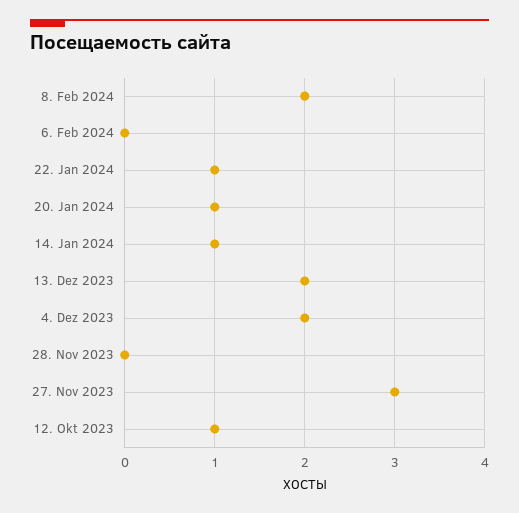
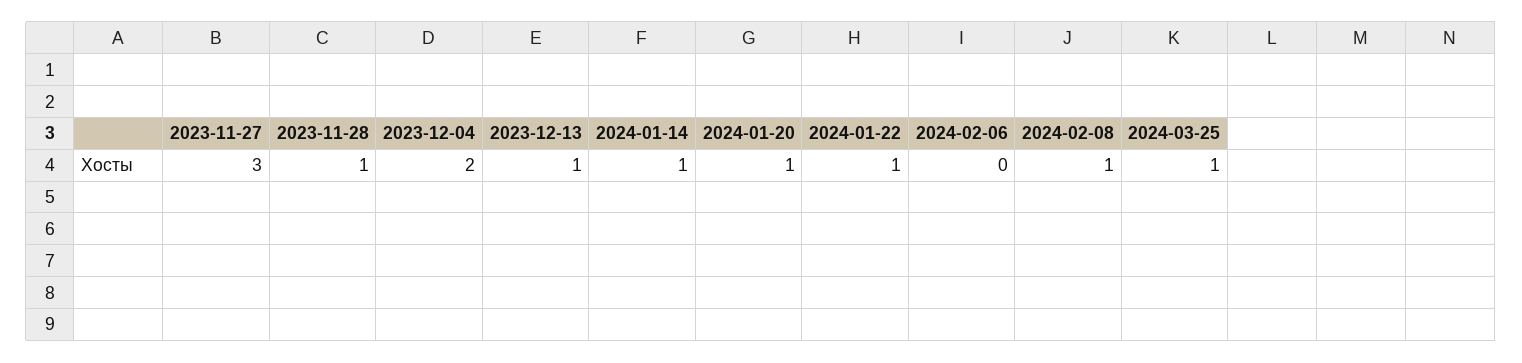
8. Feb 2024: 2 -> 1
13. Dez 2023: 2 -> 1
28. Nov 2023: 0 -> 1
12. Okt 2023: 1 -> none
2024-03-25: none -> 1

